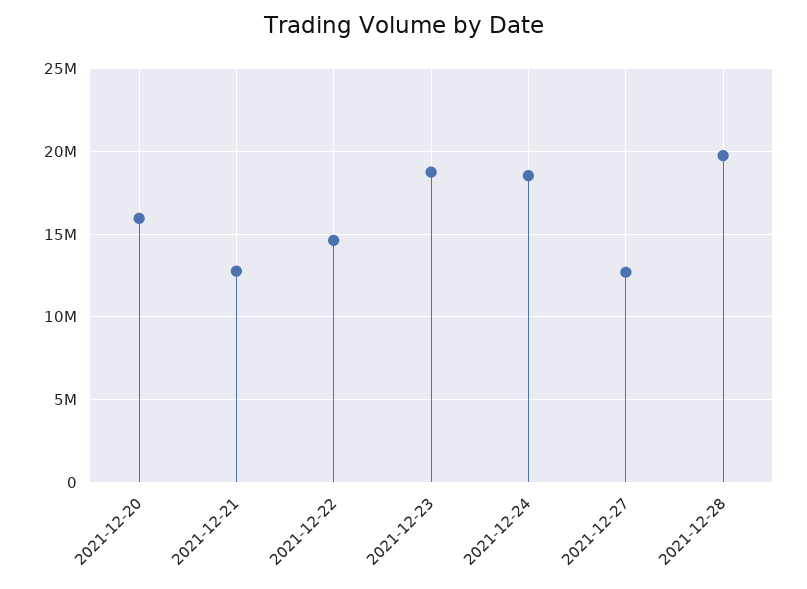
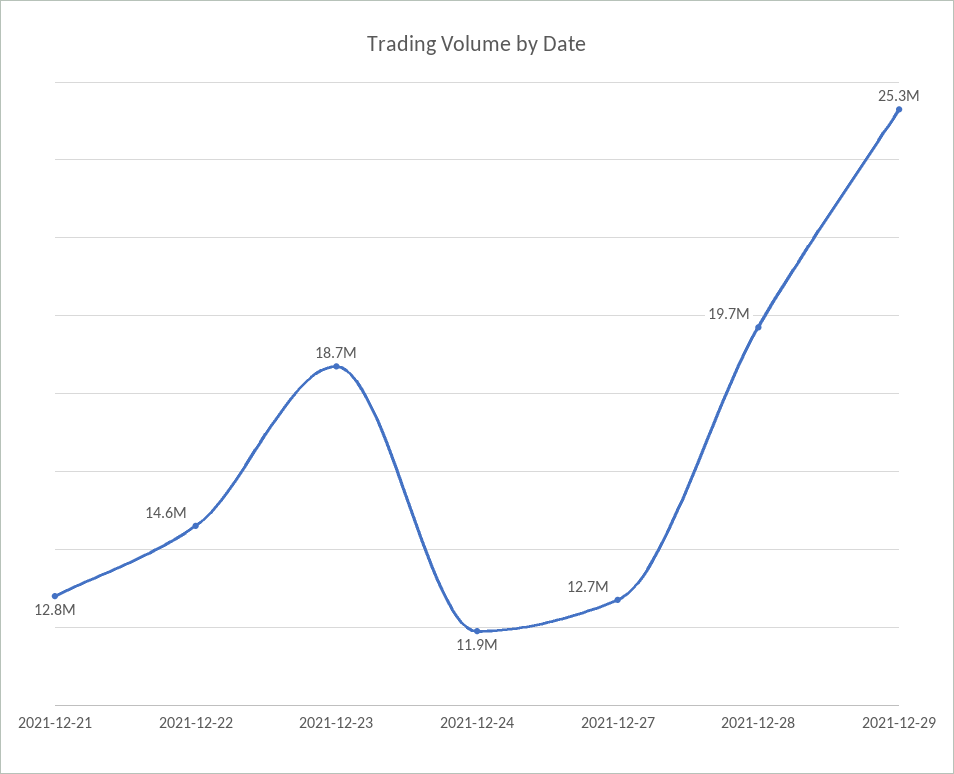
2021-12-20: 16000000 -> none
2021-12-24: 18500000 -> 11900000
2021-12-29: none -> 25300000

